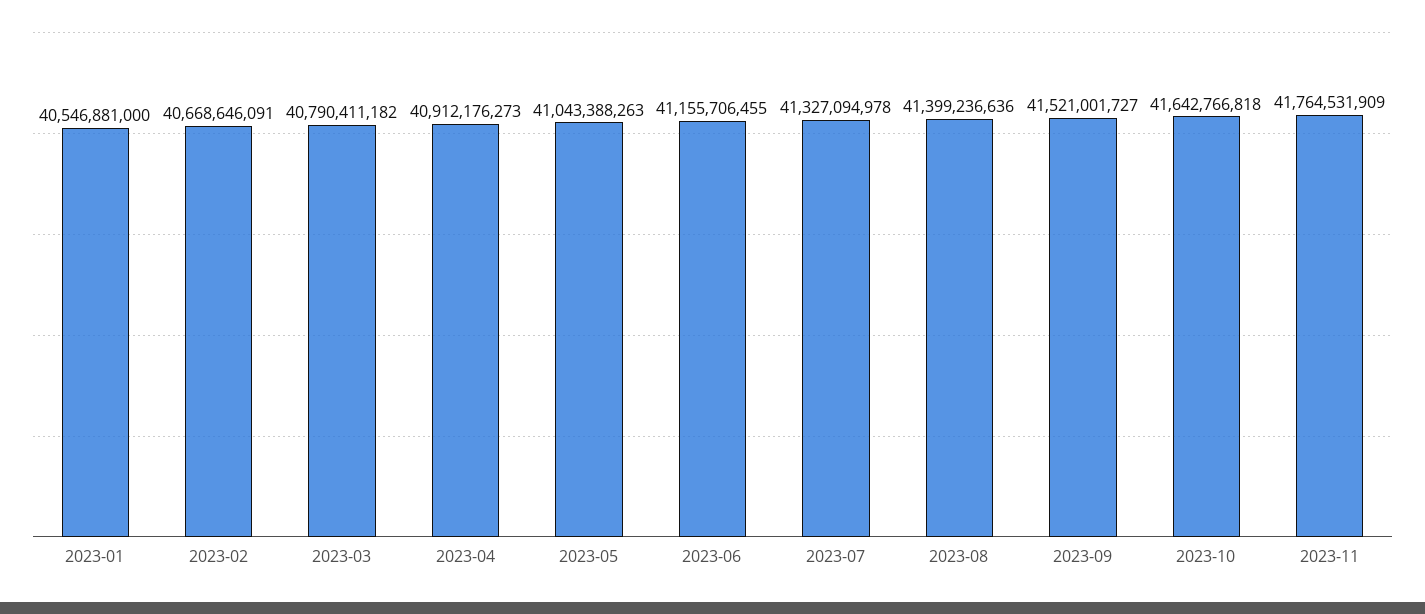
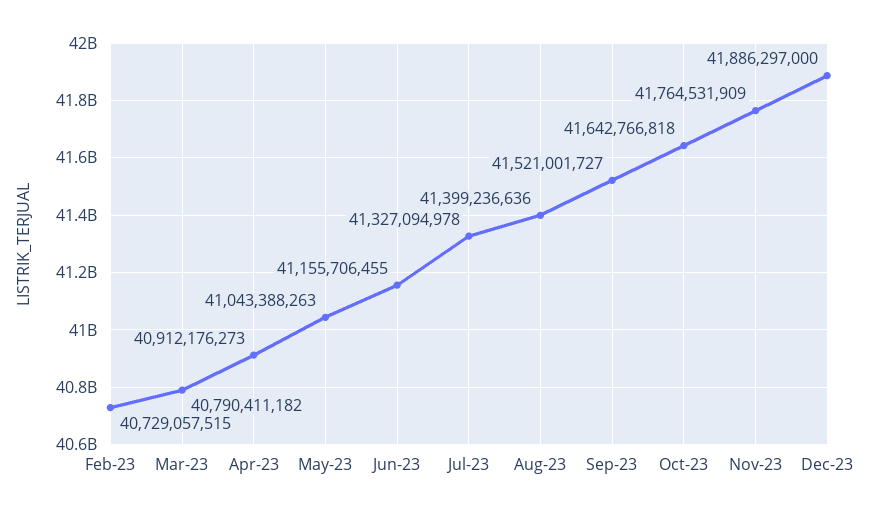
2023-01: 40546881000 -> none
2023-02: 40668646091 -> 40729057515
Dec-23: none -> 41886297000

